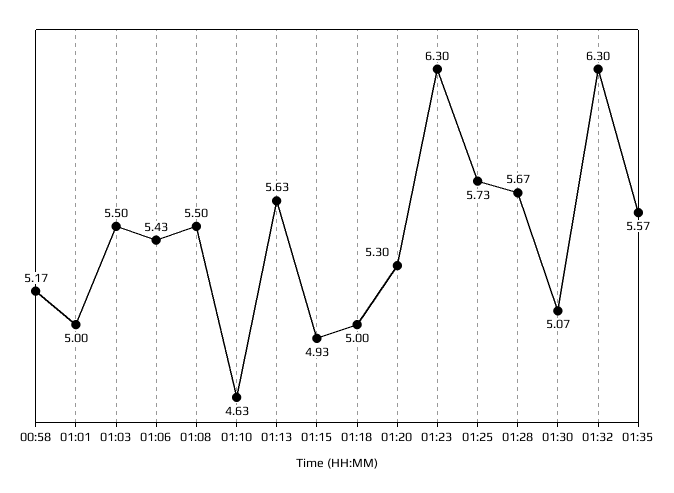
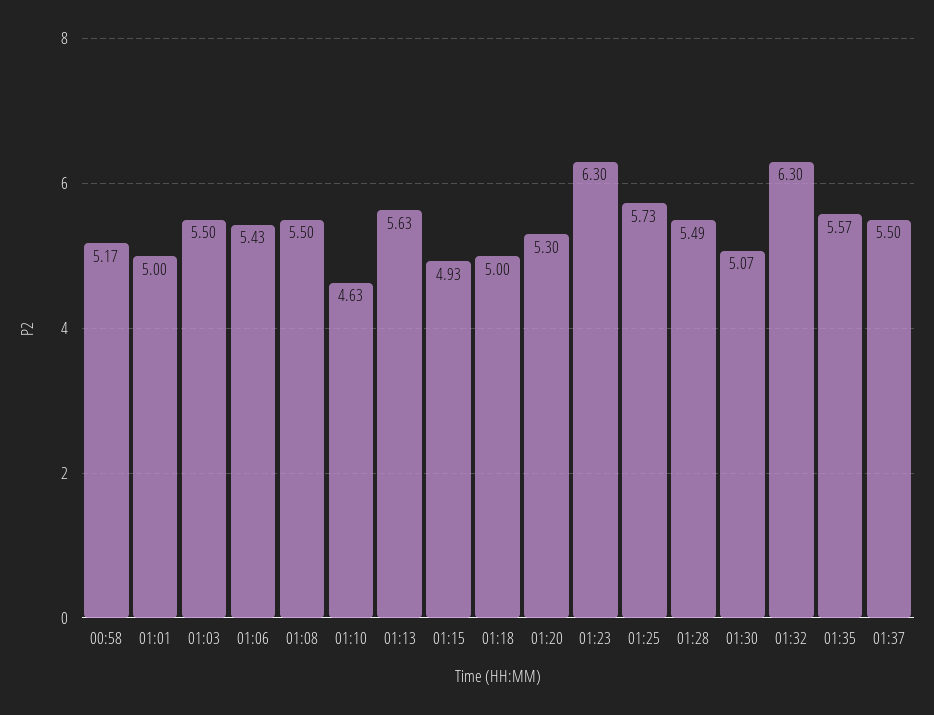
01:28: 5.67 -> 5.49
01:37: none -> 5.5

